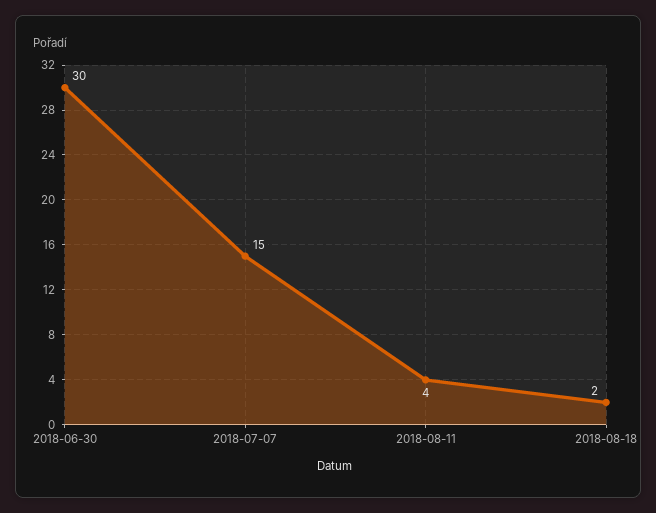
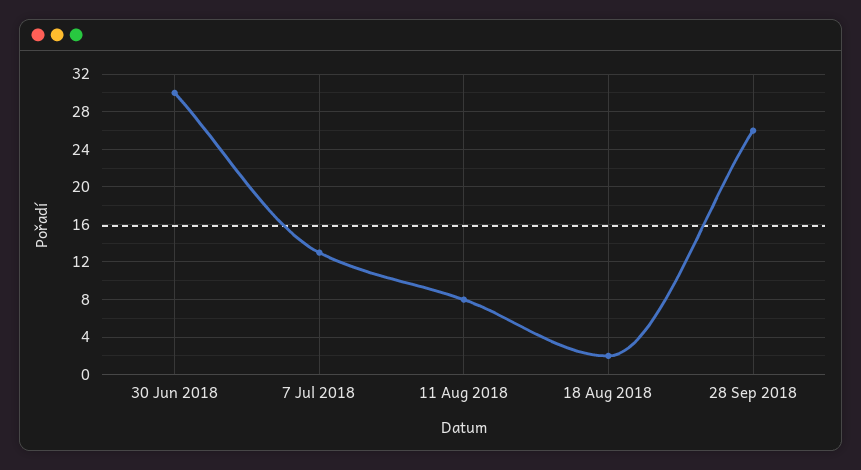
2018-07-07: 15 -> 13
2018-08-11: 4 -> 8
28 Sep 2018: none -> 26

